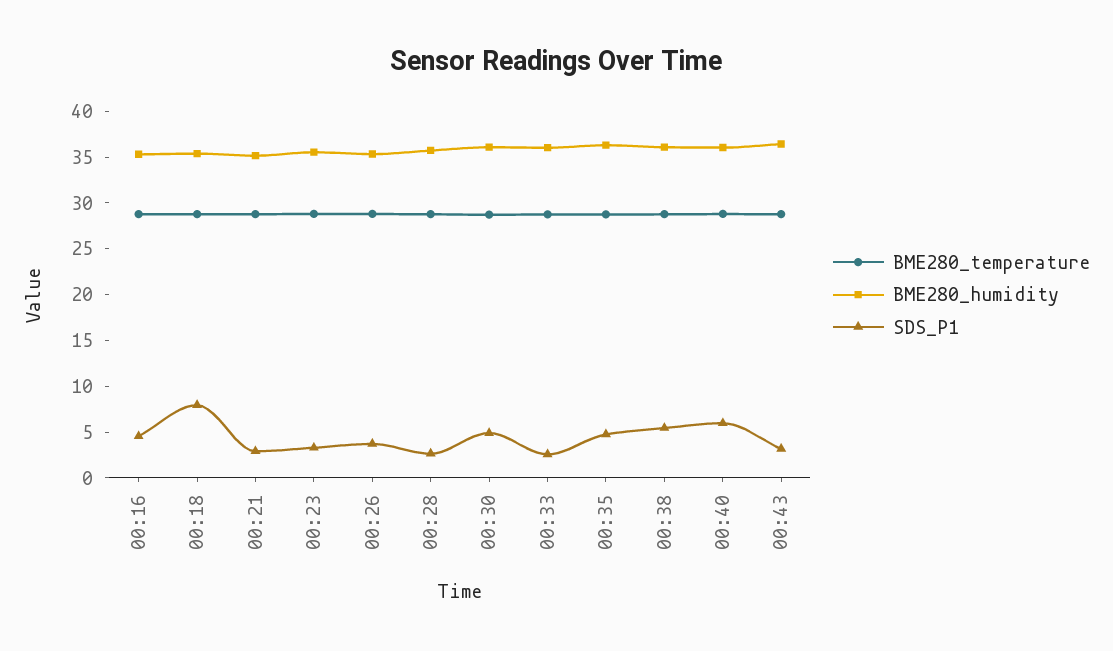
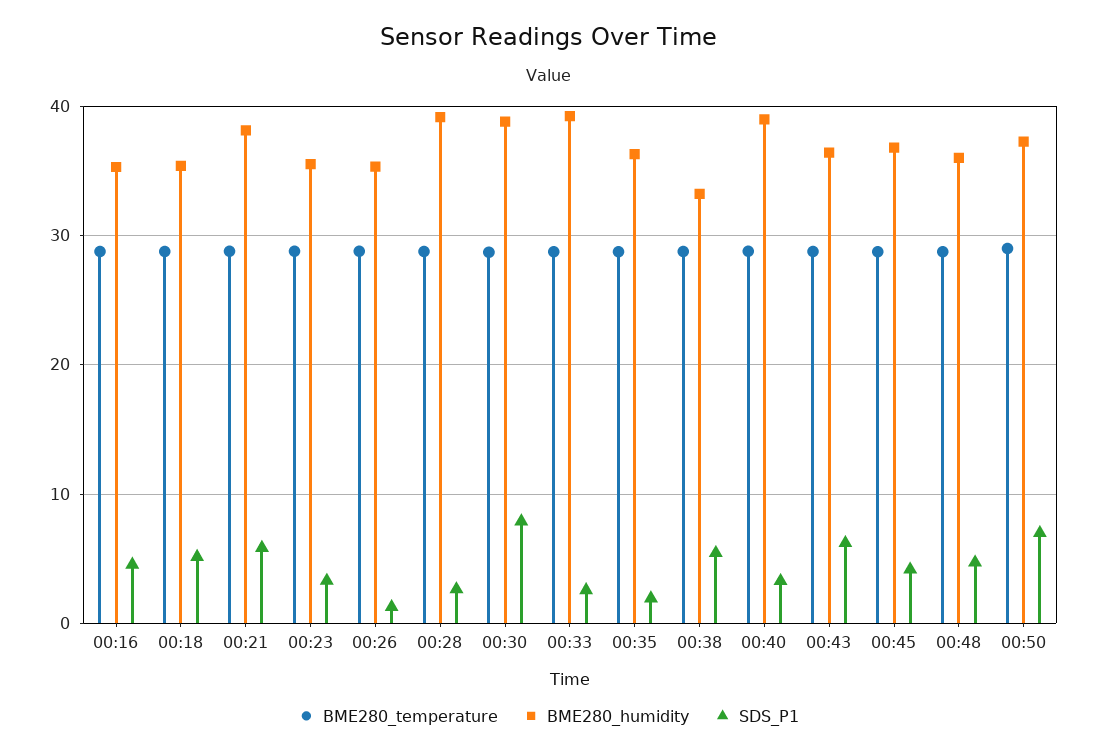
SDS_P1, 00:18: 8 -> 5
BME280_humidity, 00:21: 35 -> 38
SDS_P1, 00:21: 3 -> 6
SDS_P1, 00:26: 4 -> 1
BME280_humidity, 00:28: 36 -> 39
BME280_humidity, 00:30: 36 -> 39
SDS_P1, 00:30: 5 -> 8
BME280_humidity, 00:33: 36 -> 39
SDS_P1, 00:35: 5 -> 2
BME280_humidity, 00:38: 36 -> 33
BME280_humidity, 00:40: 36 -> 39
SDS_P1, 00:40: 6 -> 3
SDS_P1, 00:43: 3 -> 6
BME280_temperature, 00:45: none -> 29
BME280_humidity, 00:45: none -> 37
SDS_P1, 00:45: none -> 4
BME280_temperature, 00:48: none -> 29
BME280_humidity, 00:48: none -> 36
SDS_P1, 00:48: none -> 5
BME280_temperature, 00:50: none -> 29
BME280_humidity, 00:50: none -> 37
SDS_P1, 00:50: none -> 7

